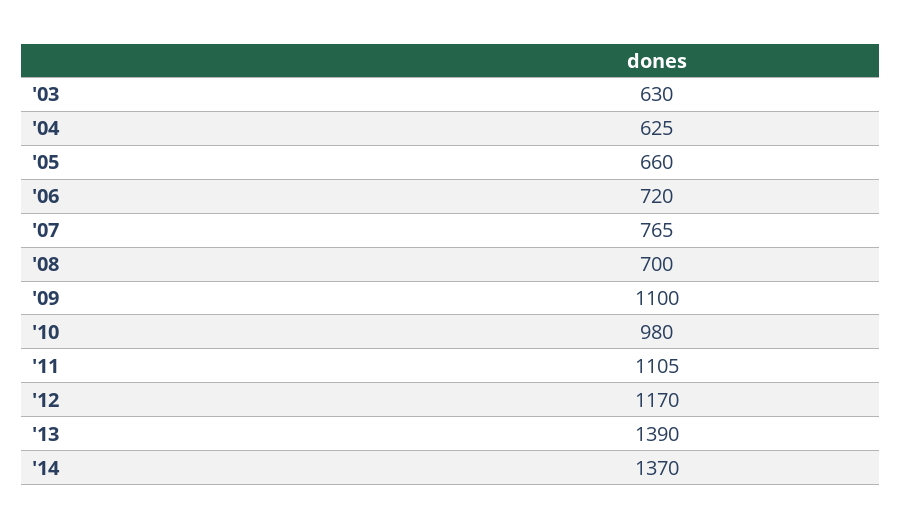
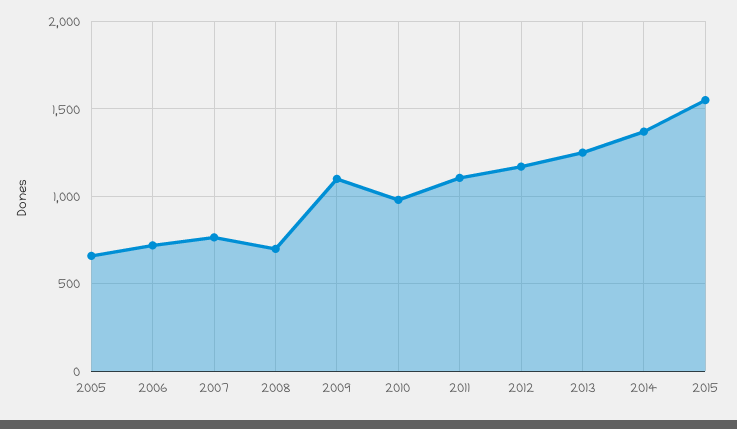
'03: 630 -> none
'04: 625 -> none
'13: 1390 -> 1250
2015: none -> 1550

